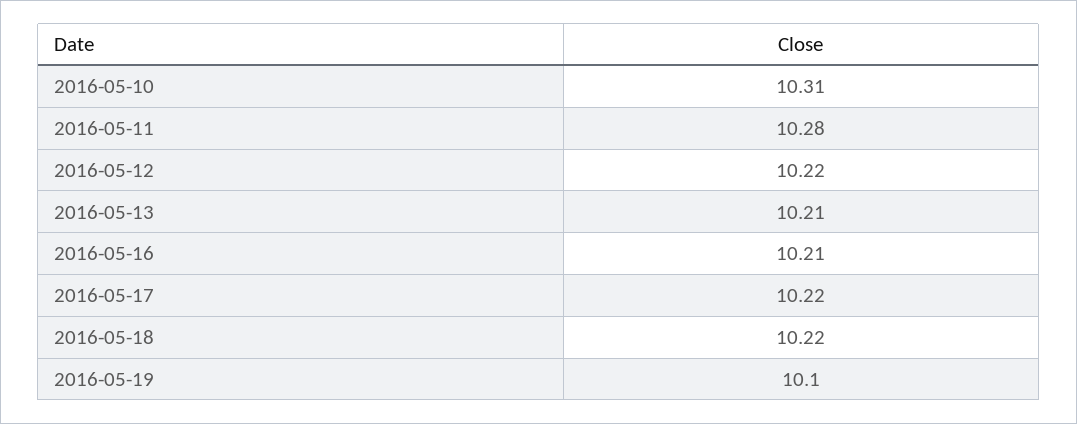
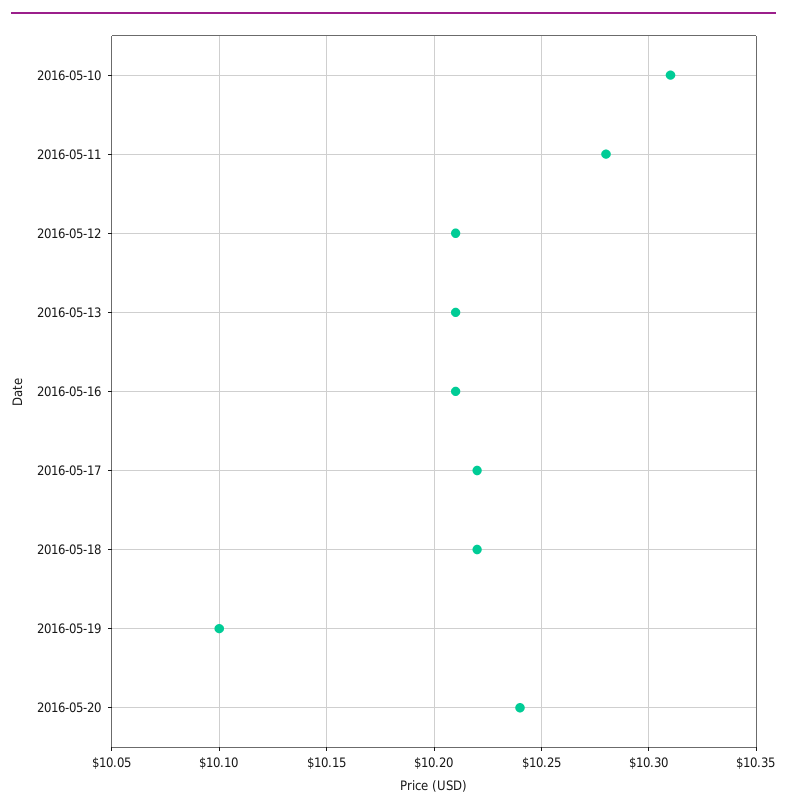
2016-05-12: 10.22 -> 10.21
2016-05-20: none -> 10.24

